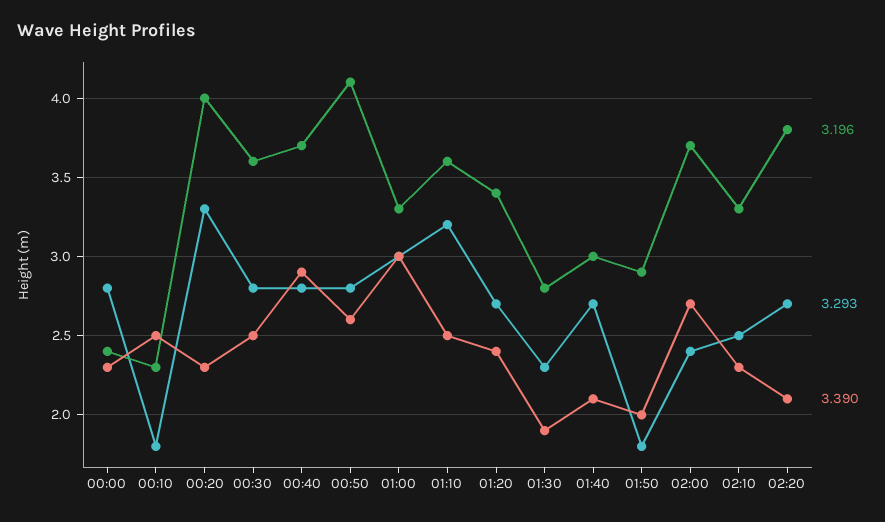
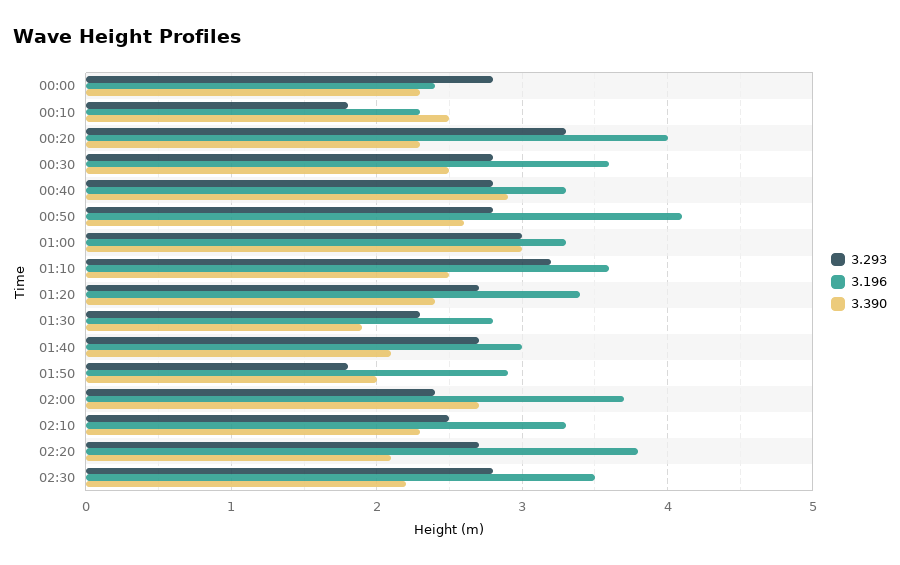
3.196, 00:40: 3.7 -> 3.3
3.293, 02:30: none -> 2.8
3.196, 02:30: none -> 3.5
3.390, 02:30: none -> 2.2

